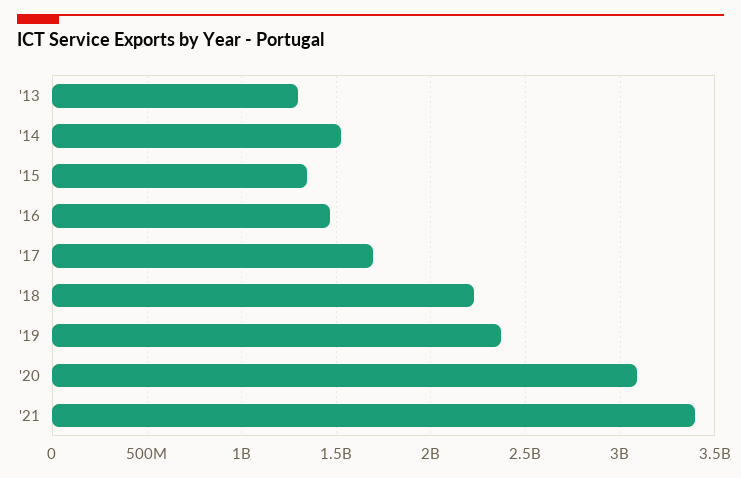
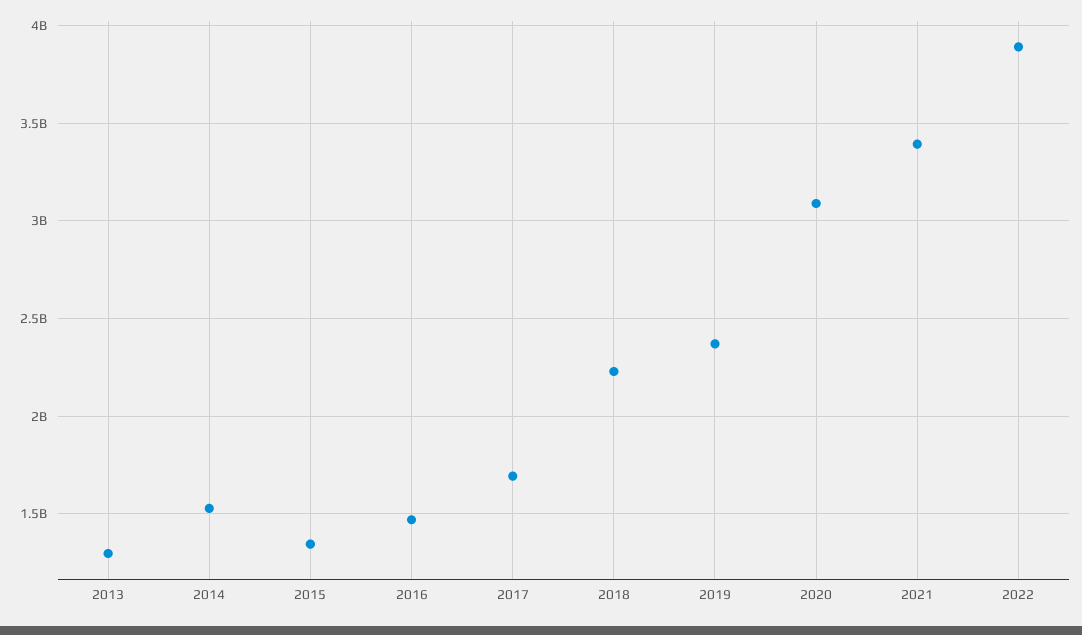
2022: none -> 3900000000

